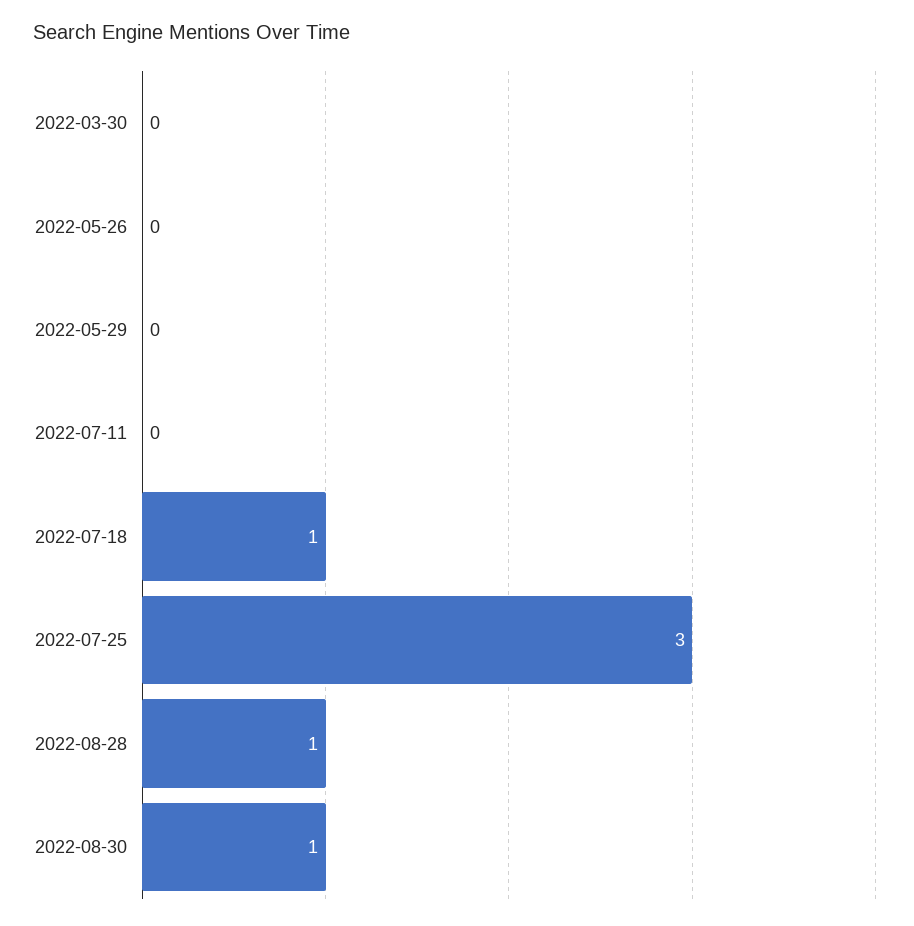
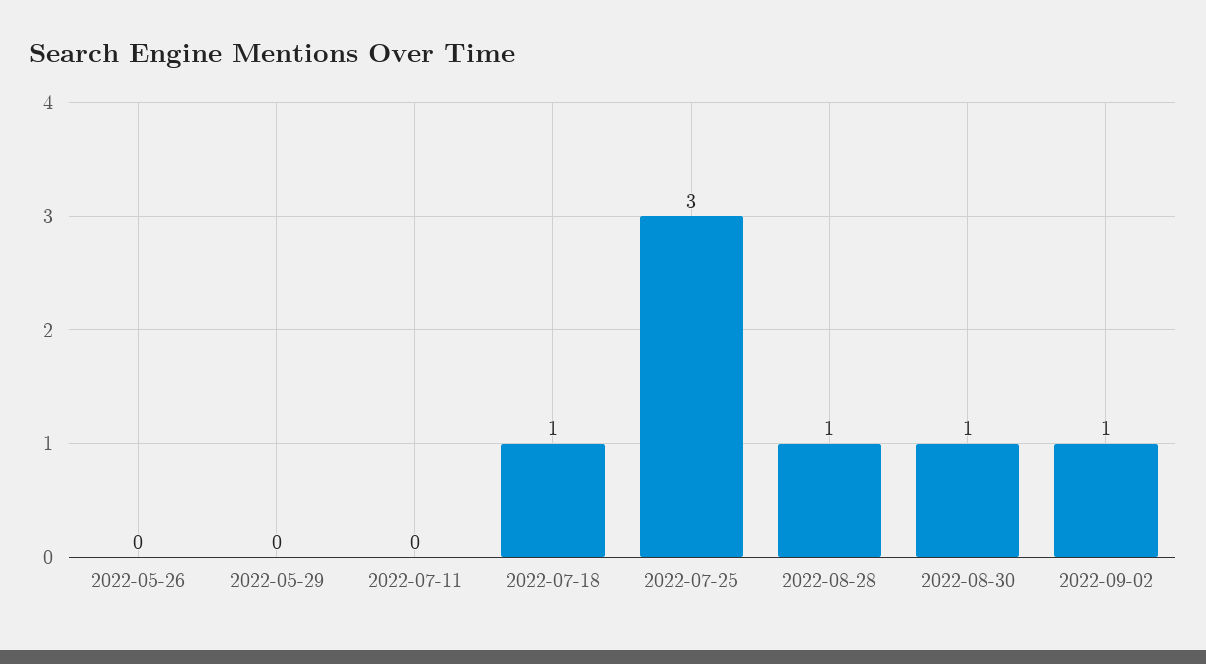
2022-03-30: 0 -> none
2022-09-02: none -> 1

